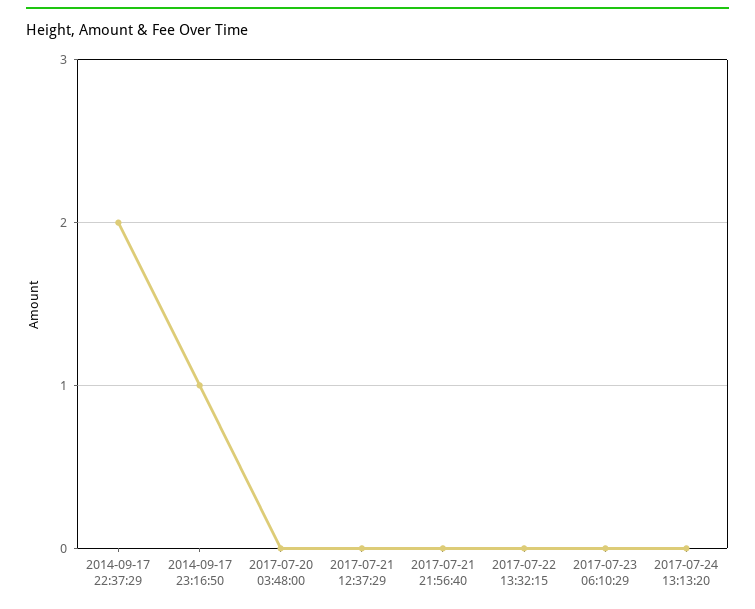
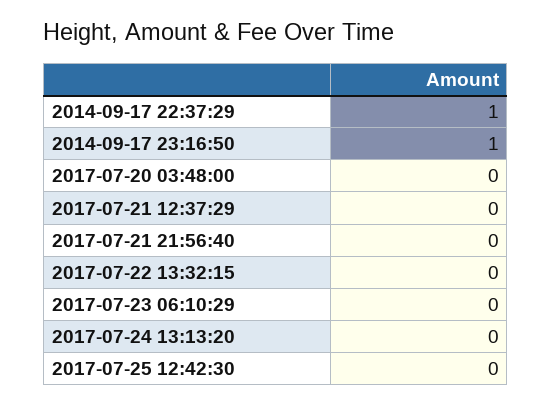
2014-09-17 22:37:29: 2 -> 1
2017-07-25 12:42:30: none -> 0

